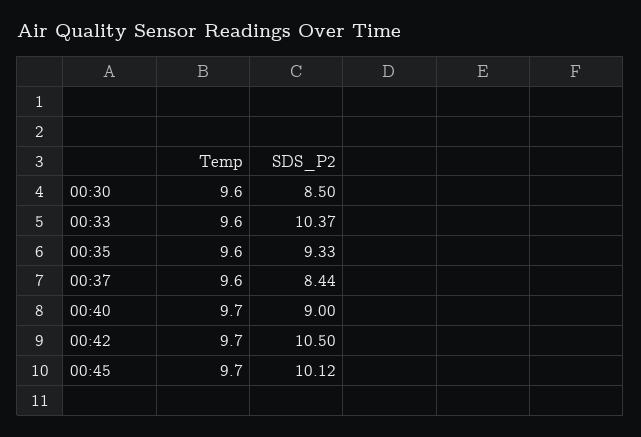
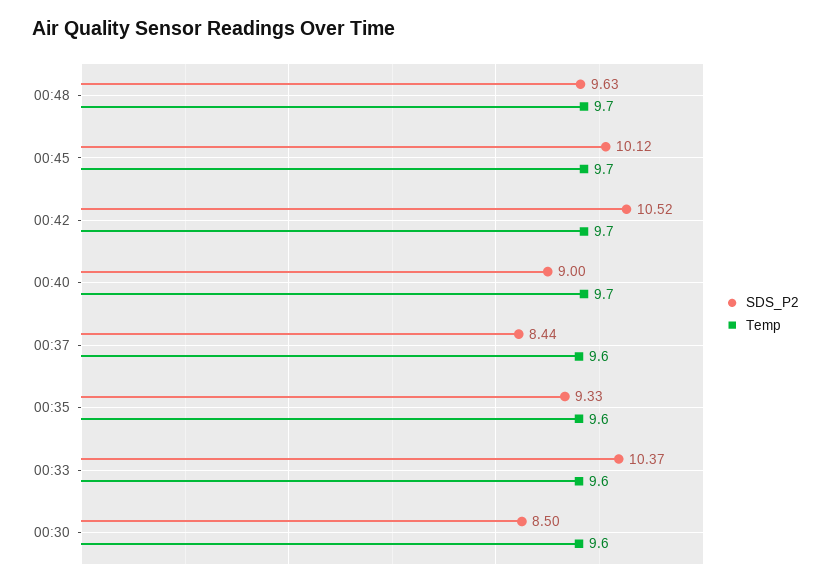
SDS_P2, 00:42: 10.5 -> 10.52
SDS_P2, 00:48: none -> 9.63
Temp, 00:48: none -> 9.7

